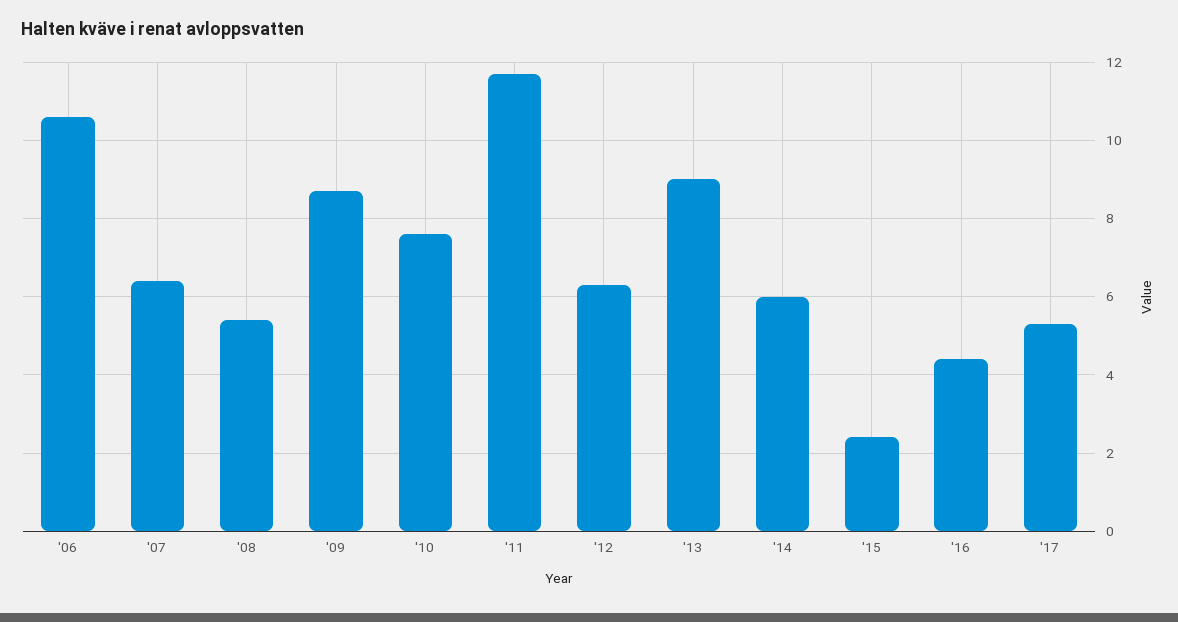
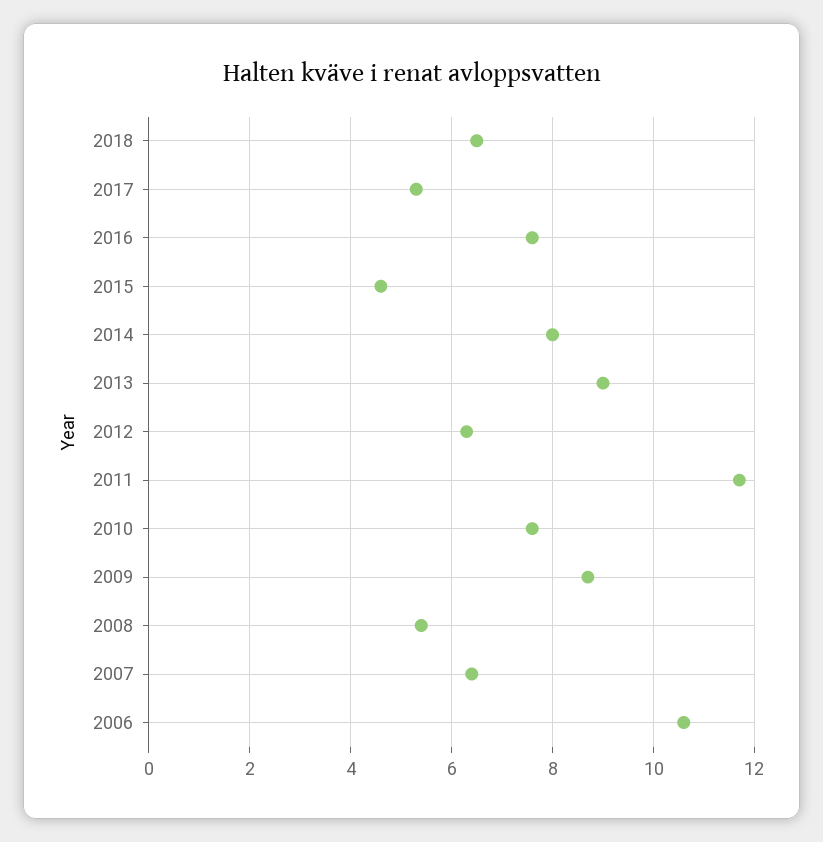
'14: 6 -> 8
'15: 2.5 -> 4.5
'16: 4.5 -> 7.5
2018: none -> 6.5

